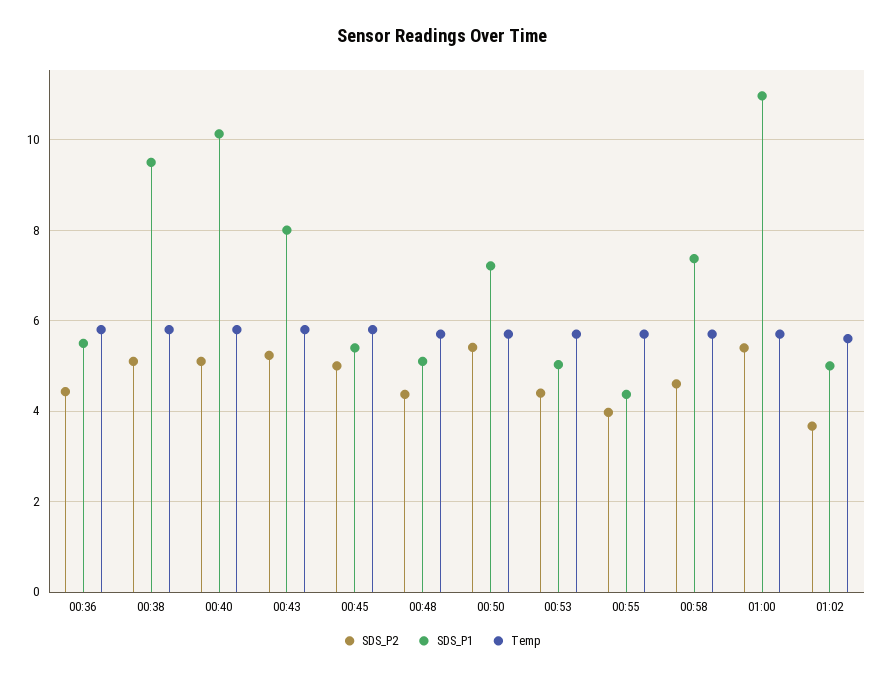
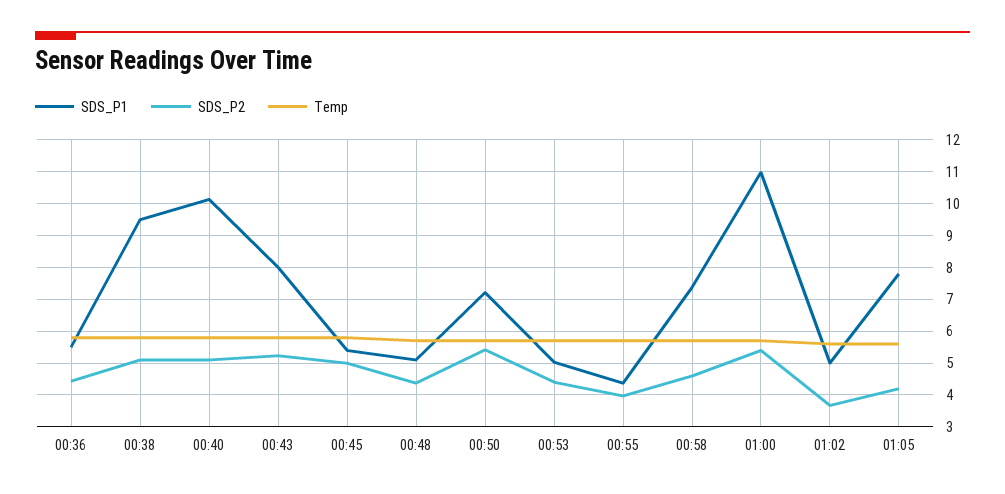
SDS_P1, 01:05: none -> 7.8
SDS_P2, 01:05: none -> 4.2
Temp, 01:05: none -> 5.6

